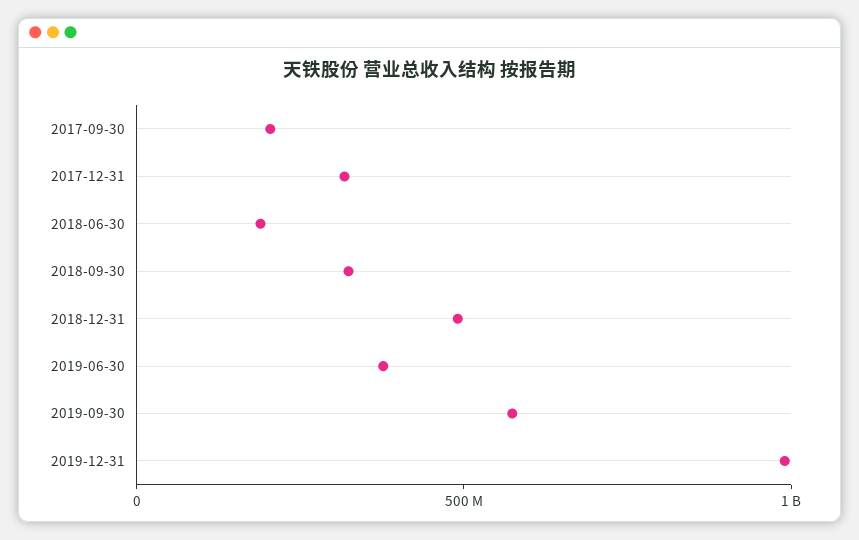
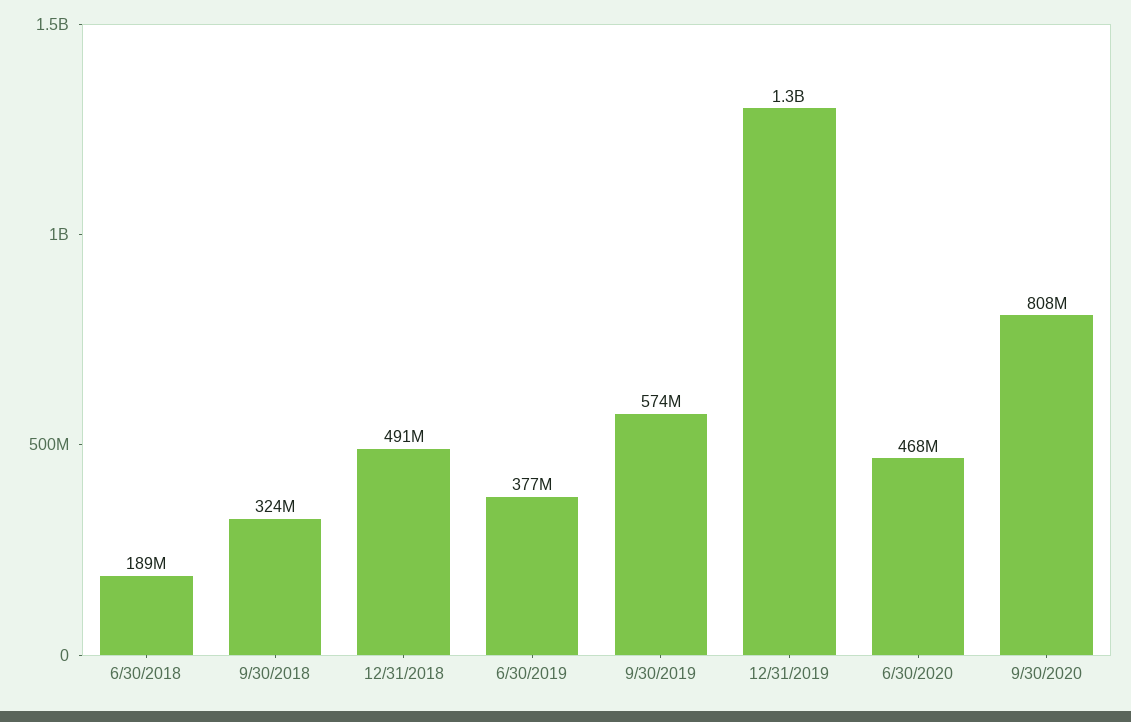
2017-09-30: 200000000 -> none
2017-12-31: 300000000 -> none
2019-12-31: 1000000000 -> 1300000000
6/30/2020: none -> 468000000
9/30/2020: none -> 808000000

